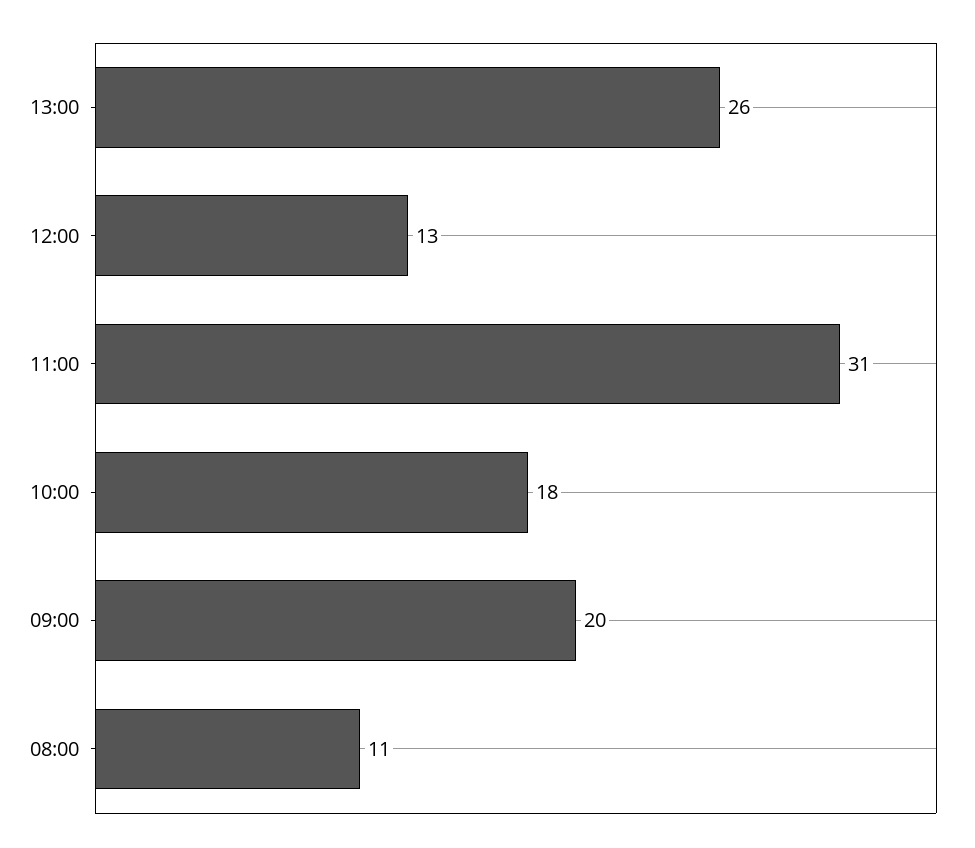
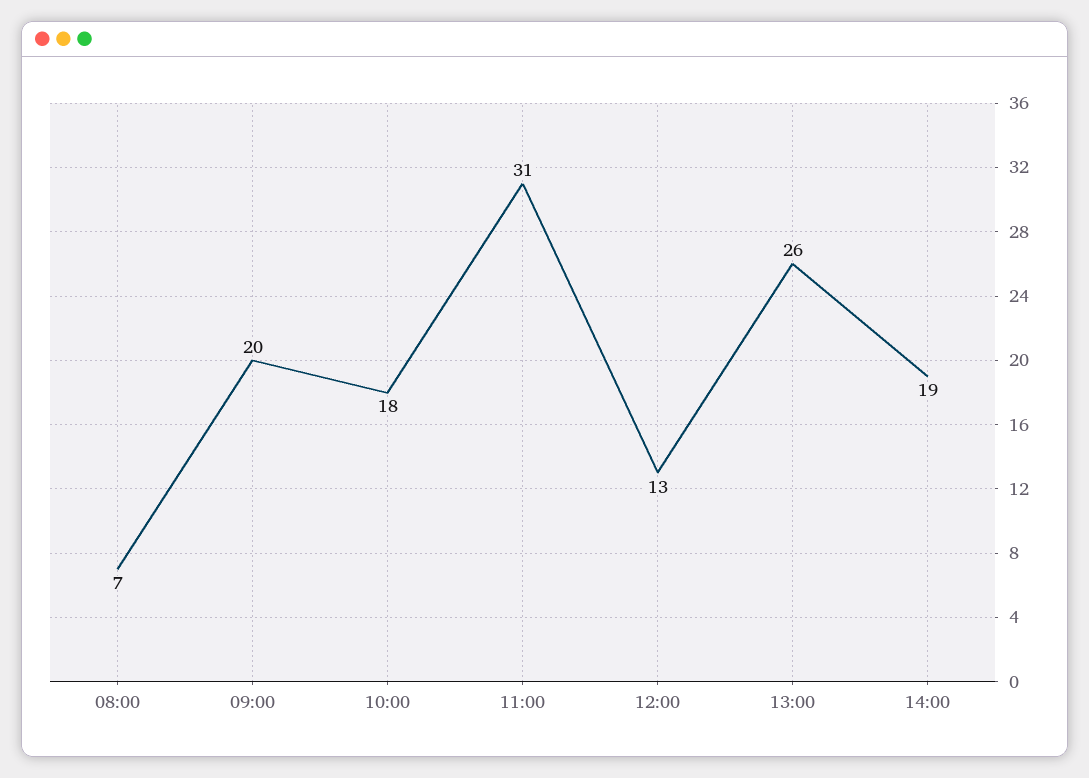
08:00: 11 -> 7
14:00: none -> 19

